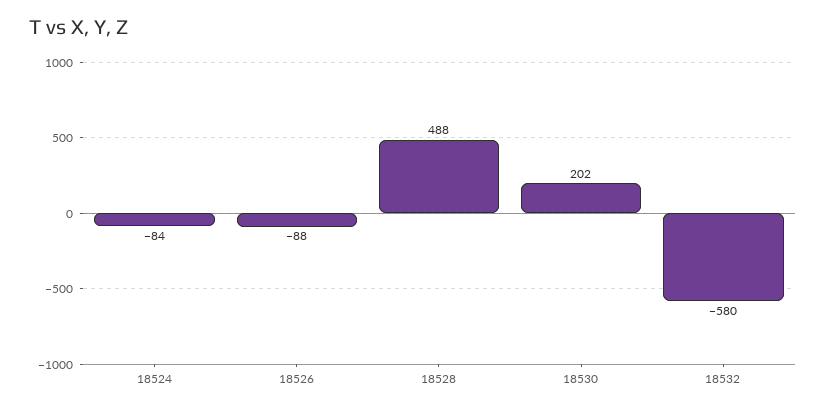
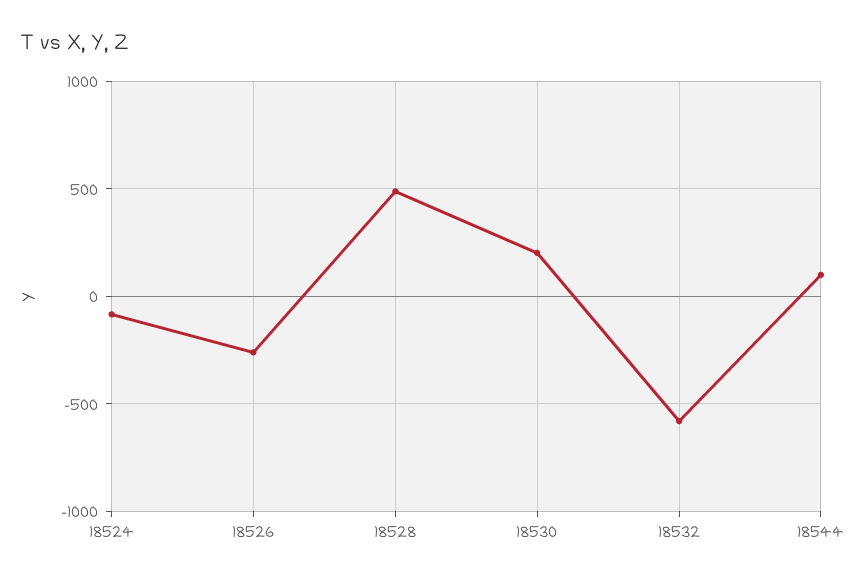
18526: -88 -> -250
18544: none -> 100

